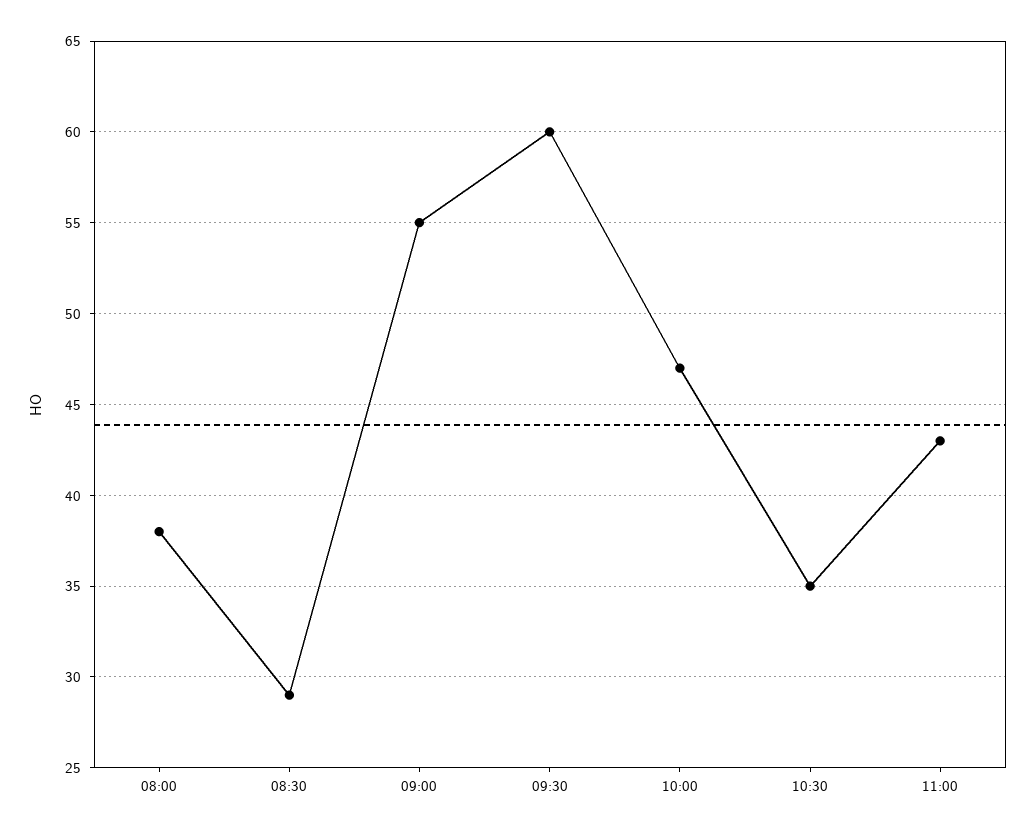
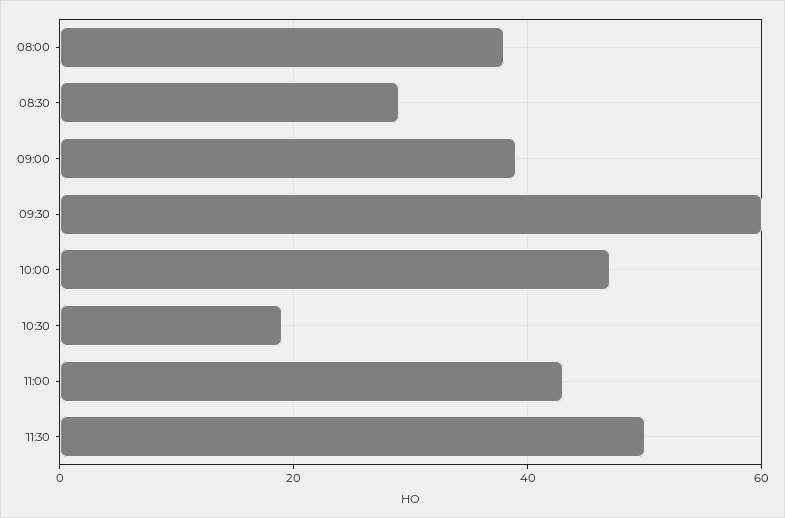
09:00: 55 -> 40
10:30: 35 -> 20
11:30: none -> 50

